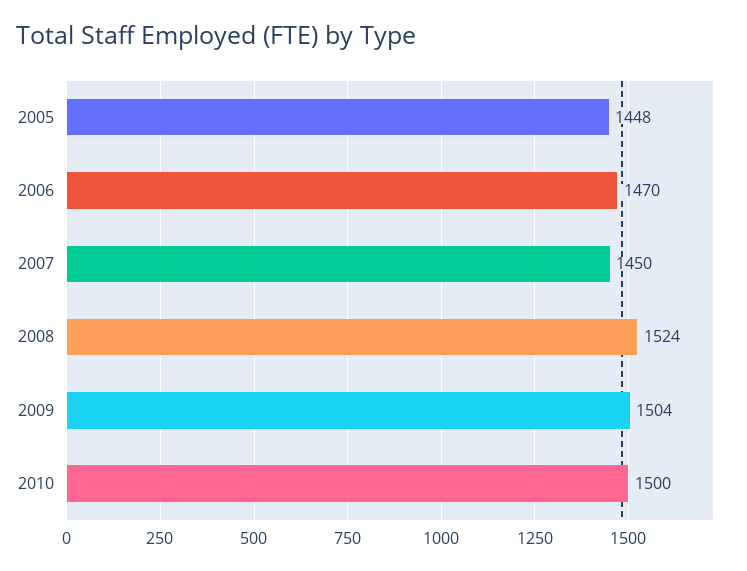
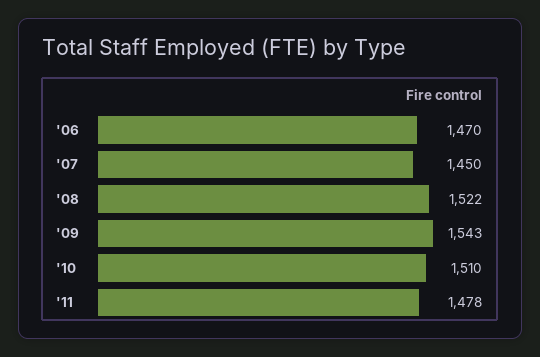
2005: 1448 -> none
2008: 1524 -> 1522
2009: 1504 -> 1543
2010: 1500 -> 1510
'11: none -> 1478

